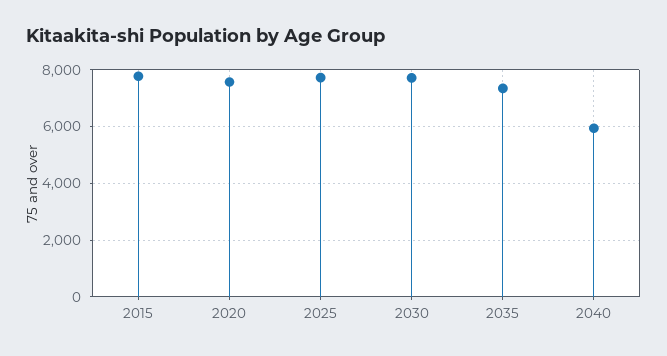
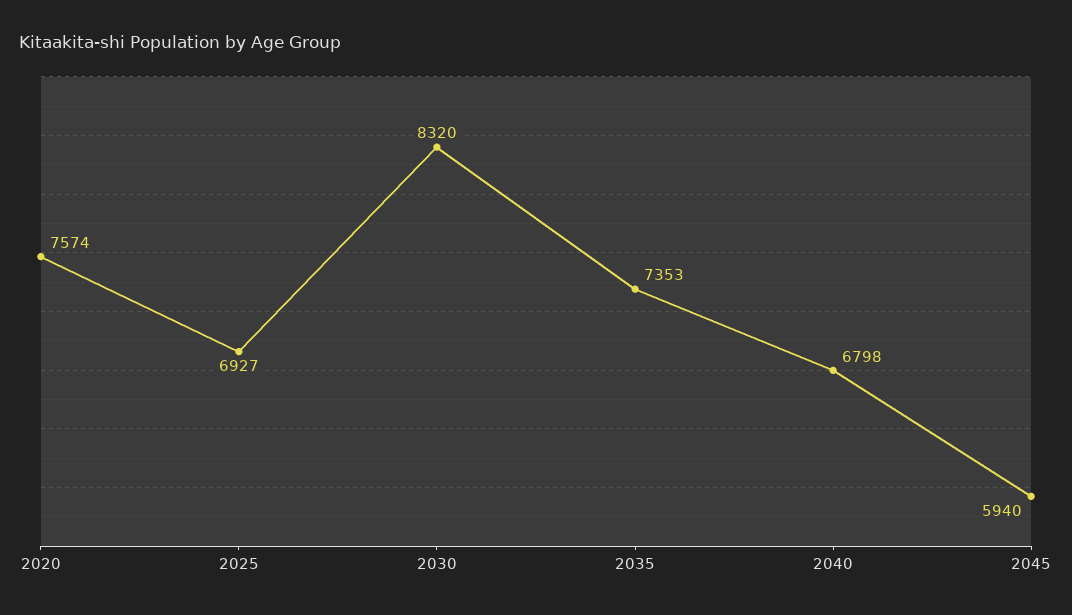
2015: 7750 -> none
2025: 7750 -> 6927
2030: 7750 -> 8320
2040: 6000 -> 6798
2045: none -> 5940

